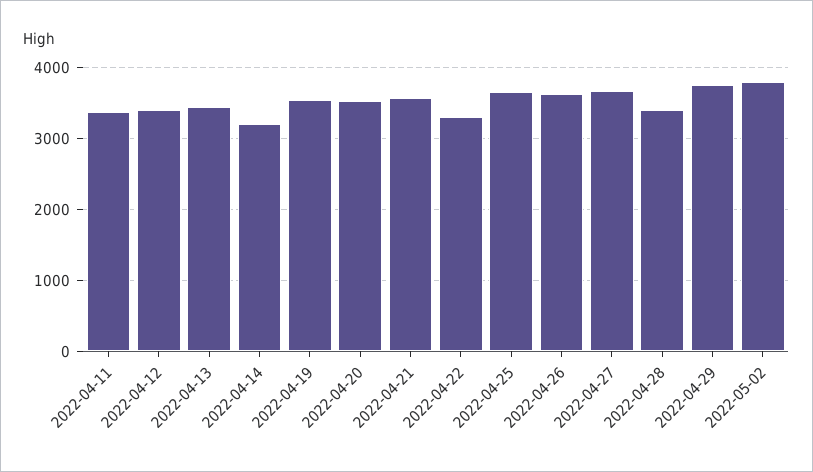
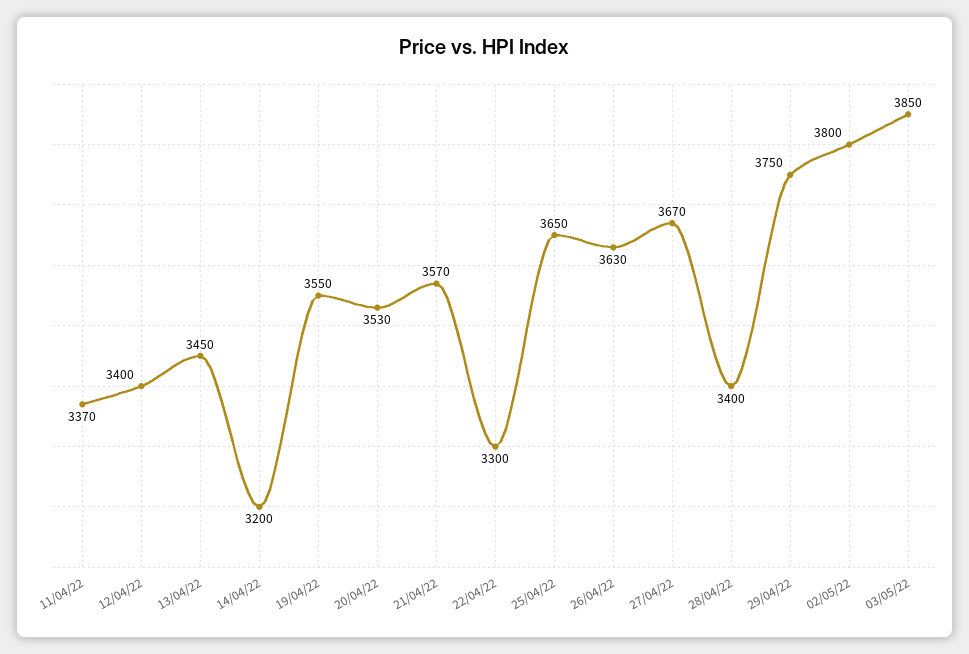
03/05/22: none -> 3850

